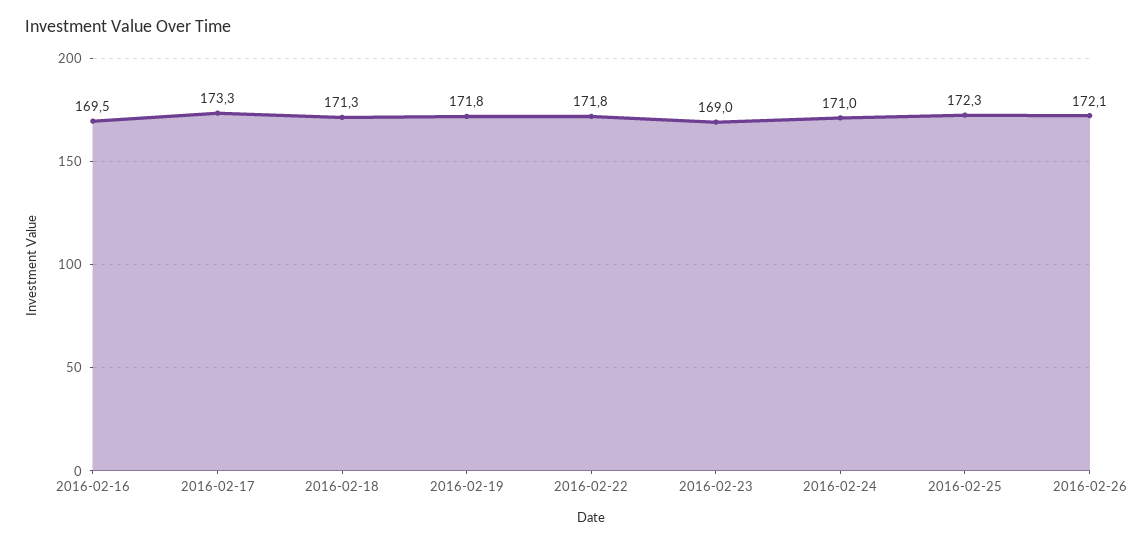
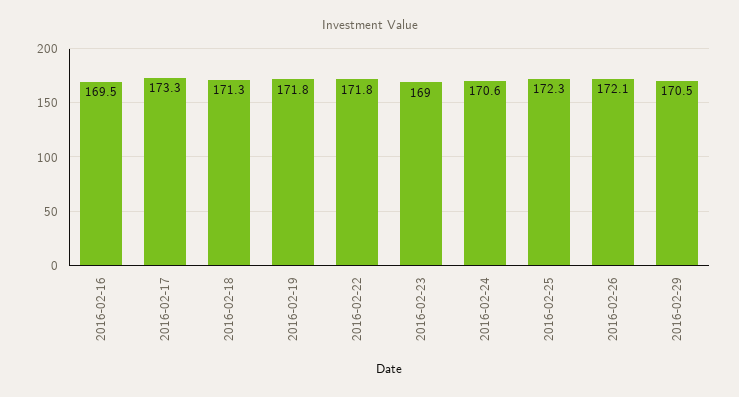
2016-02-24: 171 -> 170.6
2016-02-29: none -> 170.5

